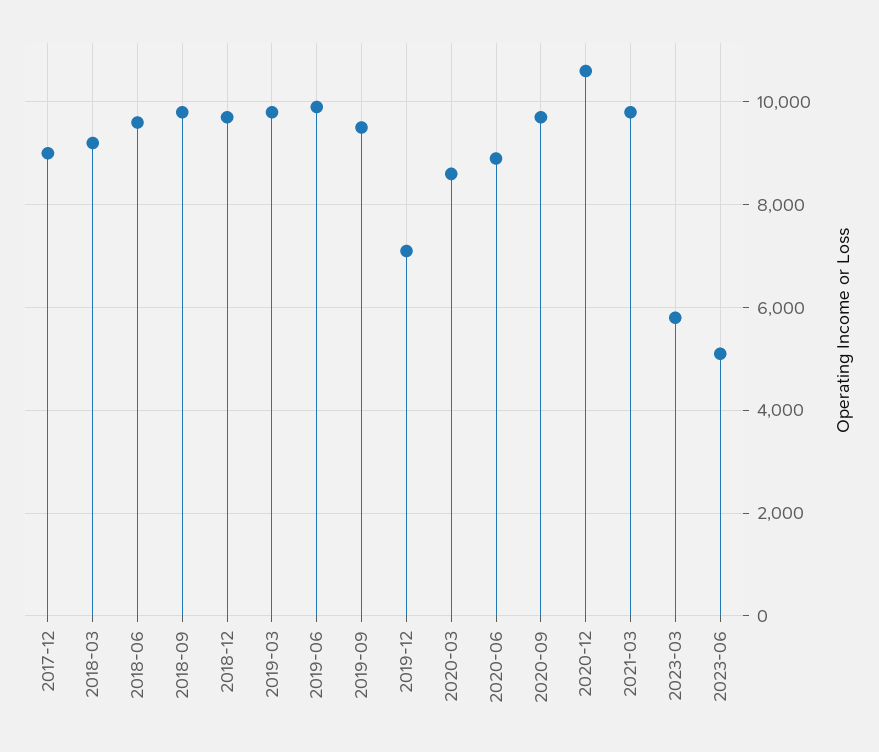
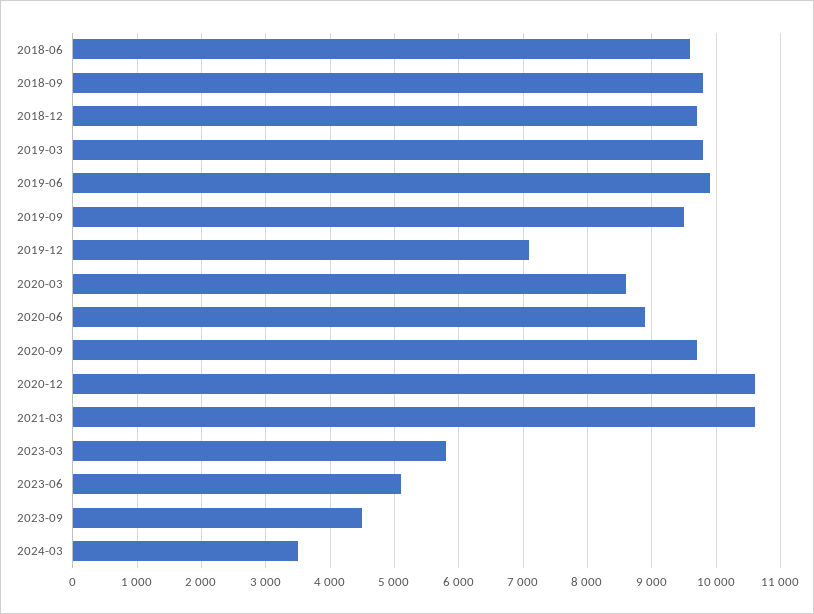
2017-12: 9000 -> none
2018-03: 9200 -> none
2021-03: 9800 -> 10600
2023-09: none -> 4500
2024-03: none -> 3500

